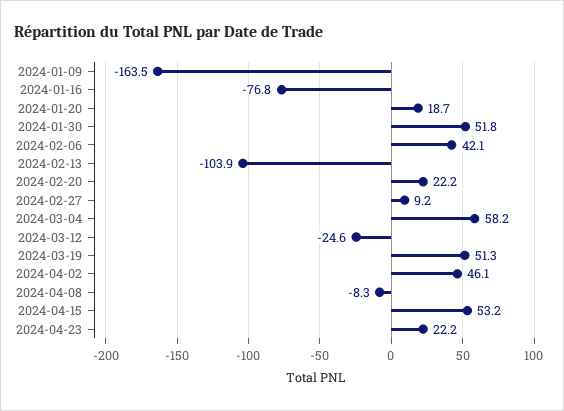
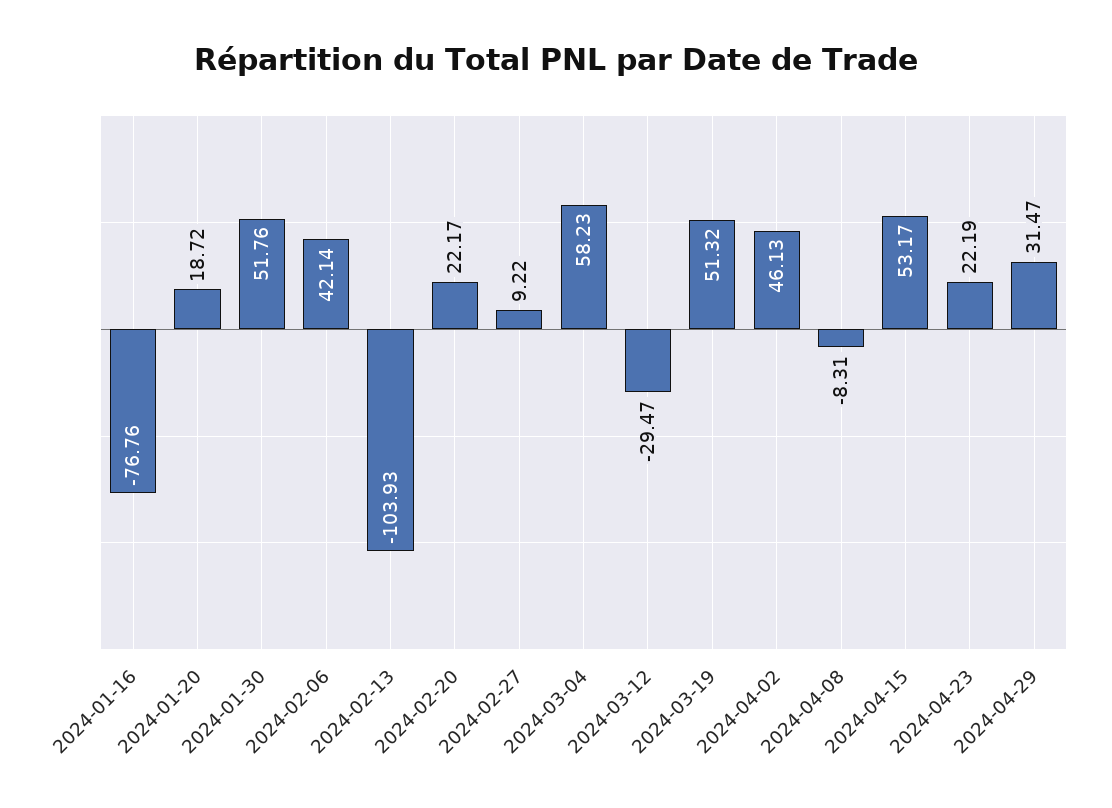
2024-01-09: -163.5 -> none
2024-03-12: -24.6 -> -29.47
2024-04-29: none -> 31.47

